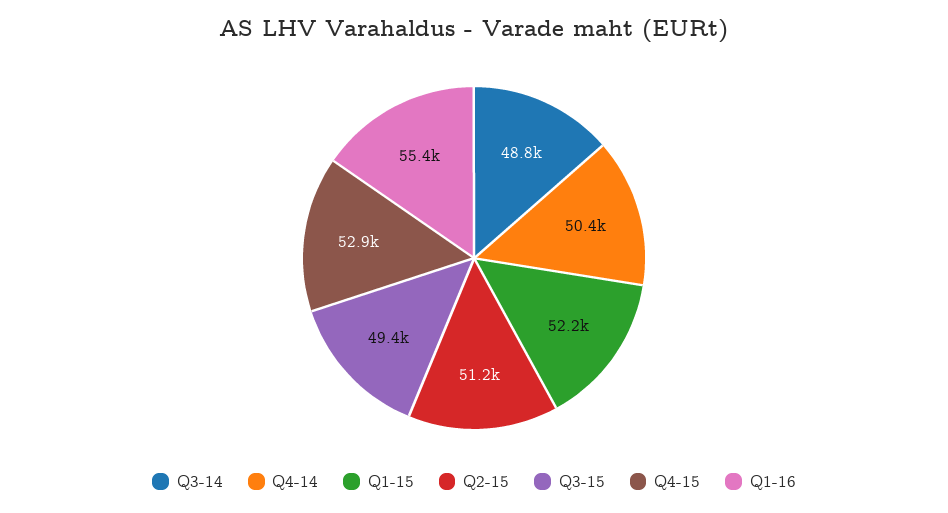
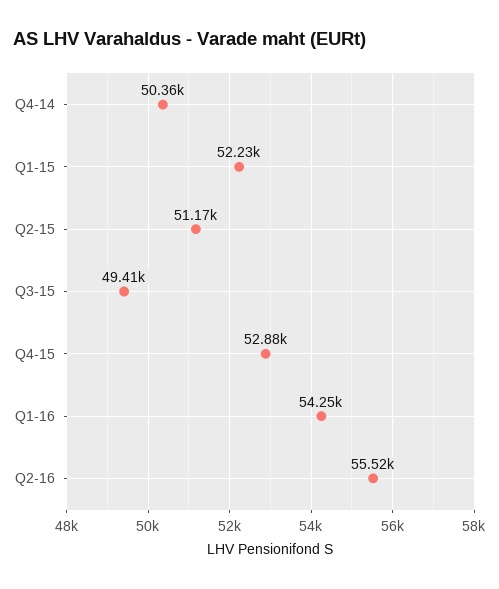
Q3-14: 48800 -> none
Q1-16: 55400 -> 54250
Q2-16: none -> 55520

